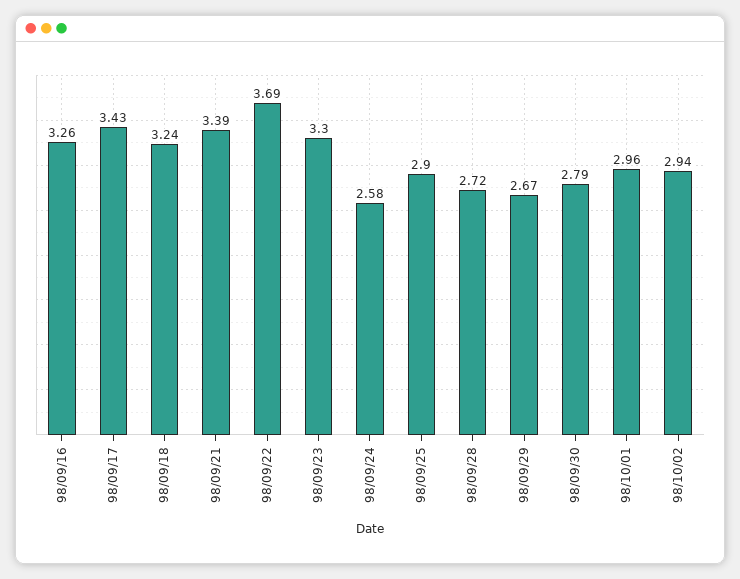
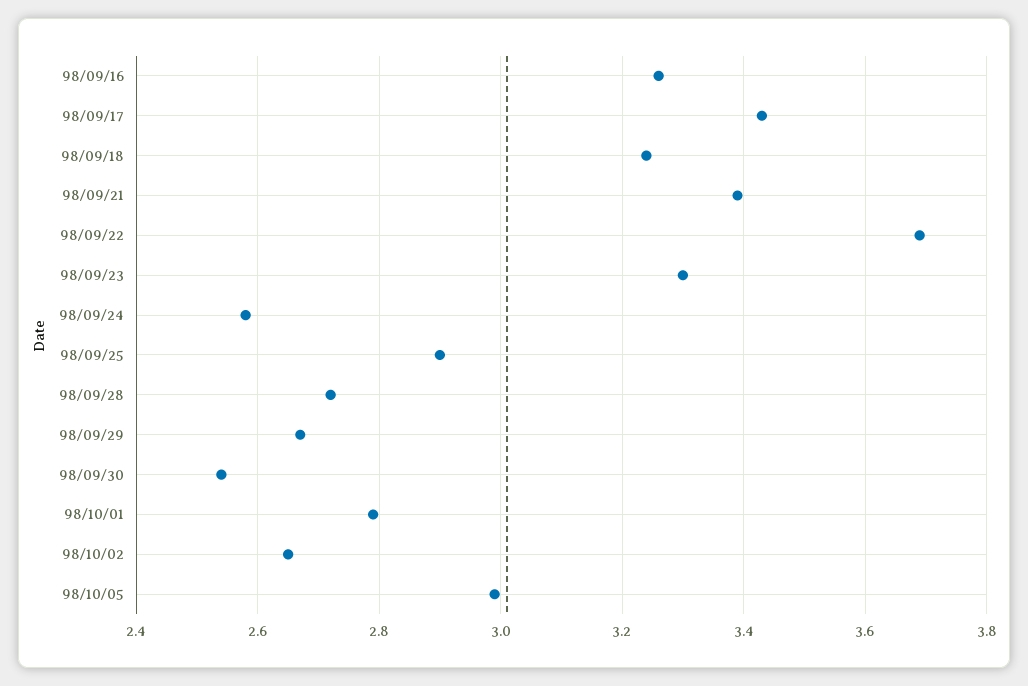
98/09/30: 2.79 -> 2.55
98/10/01: 2.96 -> 2.8
98/10/02: 2.94 -> 2.65
98/10/05: none -> 3

